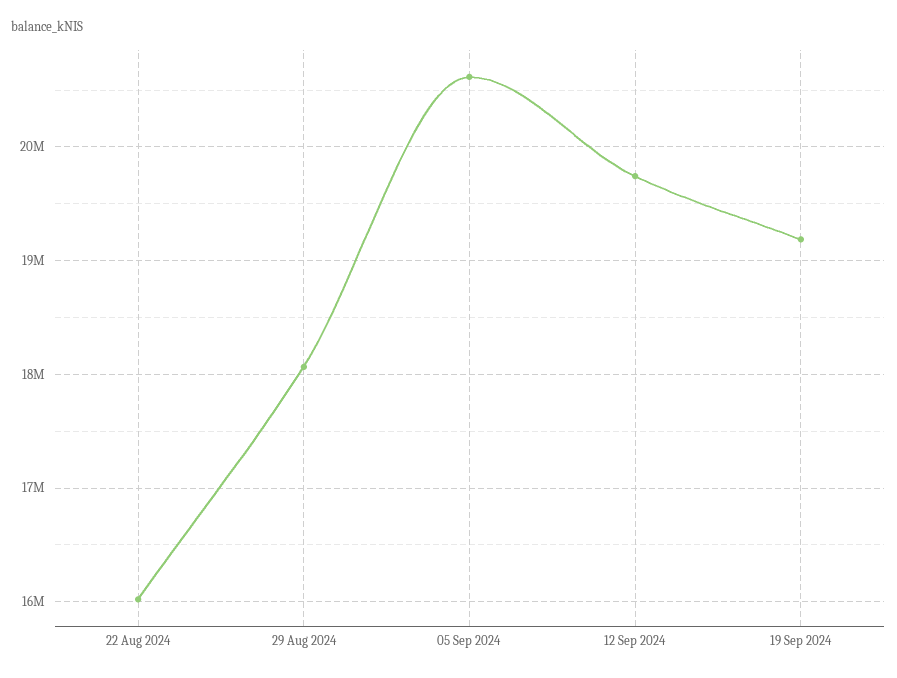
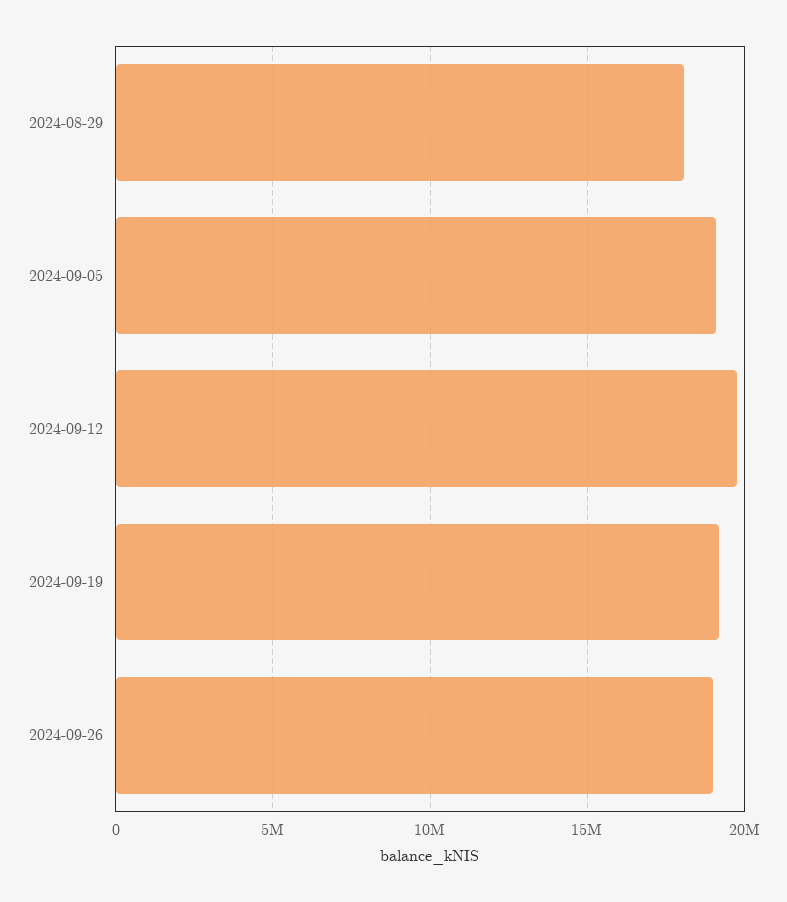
22 Aug 2024: 16000000 -> none
05 Sep 2024: 20600000 -> 19000000
2024-09-26: none -> 19000000

